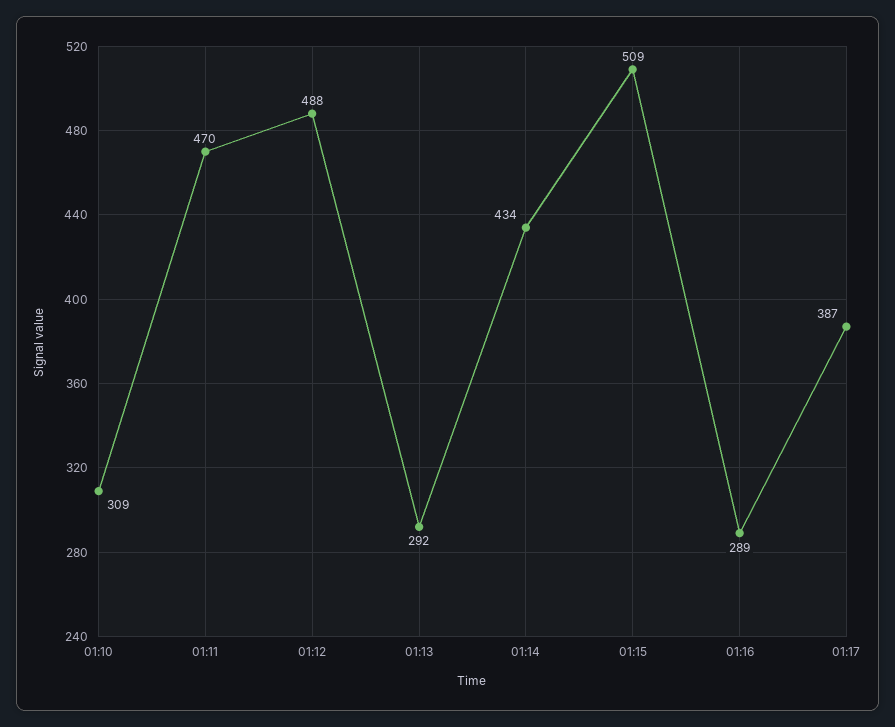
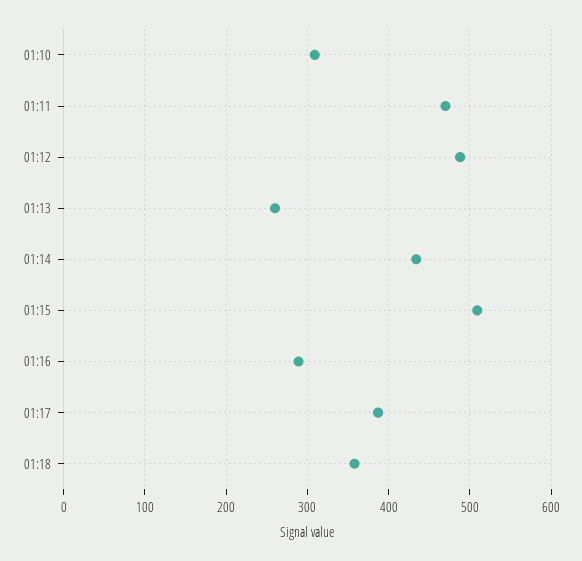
01:13: 292 -> 260
01:18: none -> 360

